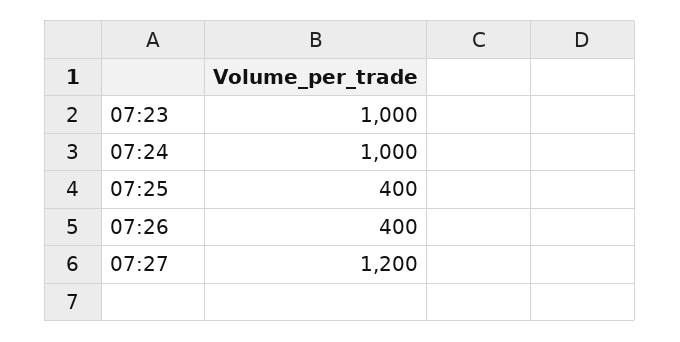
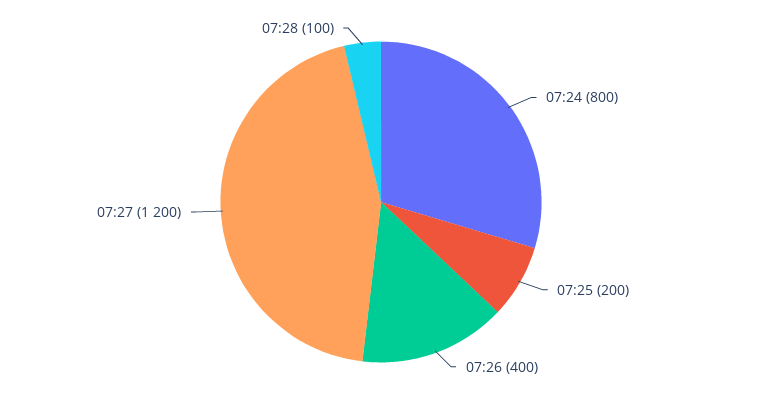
07:23: 1000 -> none
07:24: 1000 -> 800
07:25: 400 -> 200
07:28: none -> 100

